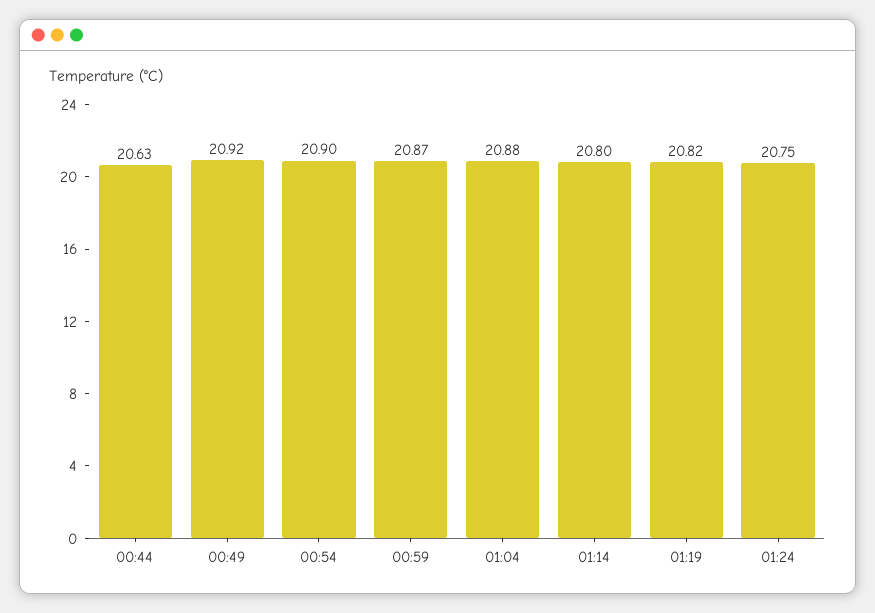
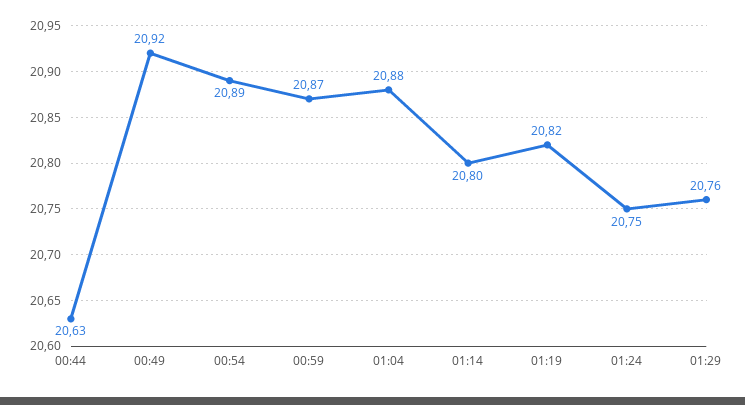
00:54: 20.9 -> 20.89
01:29: none -> 20.76

